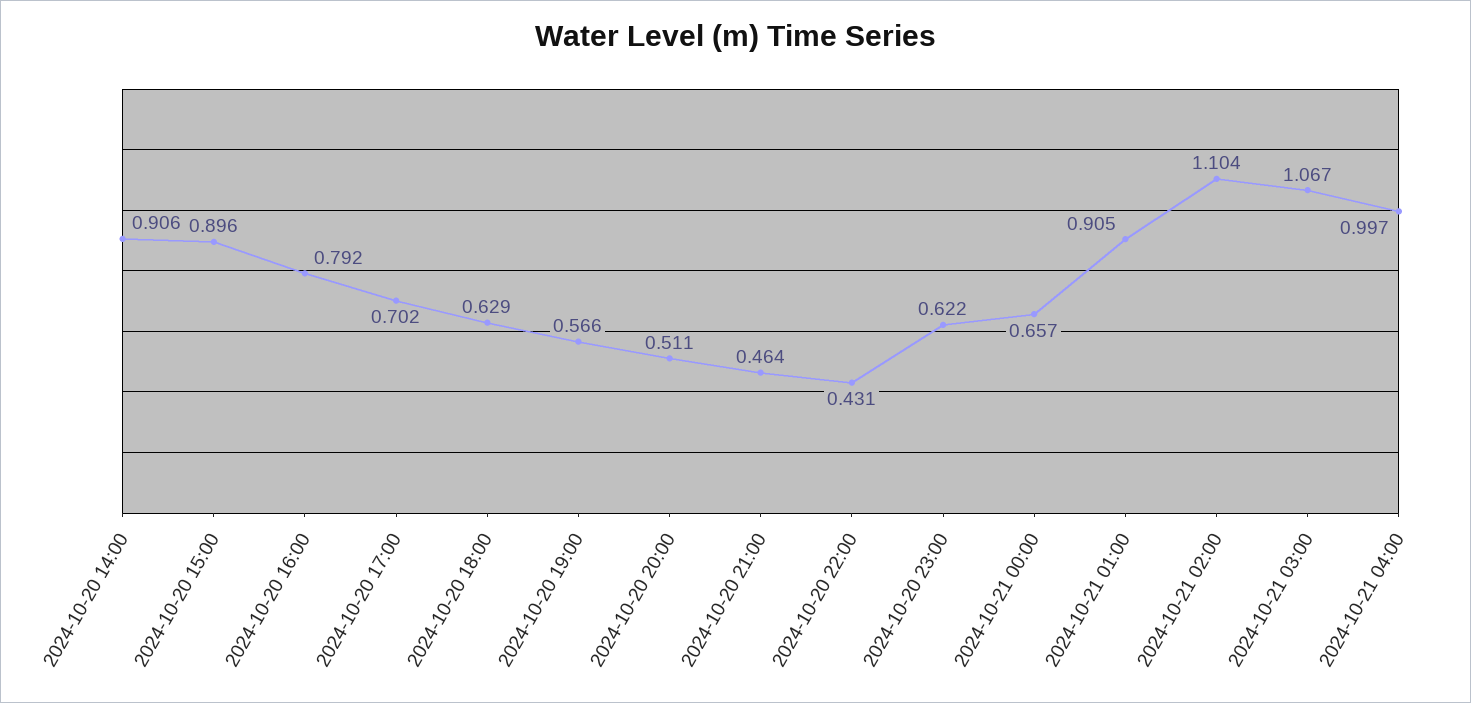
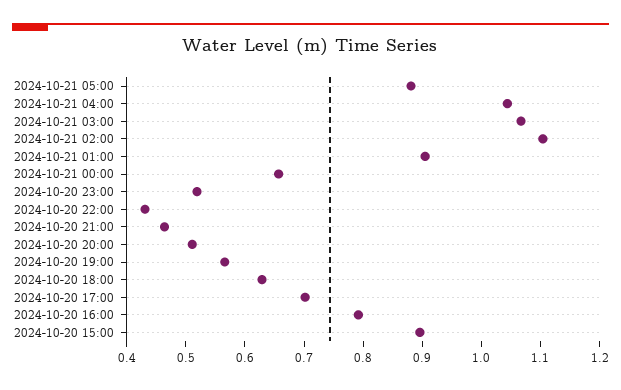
2024-10-20 14:00: 0.906 -> none
2024-10-20 23:00: 0.622 -> 0.52
2024-10-21 04:00: 0.997 -> 1.04
2024-10-21 05:00: none -> 0.88

